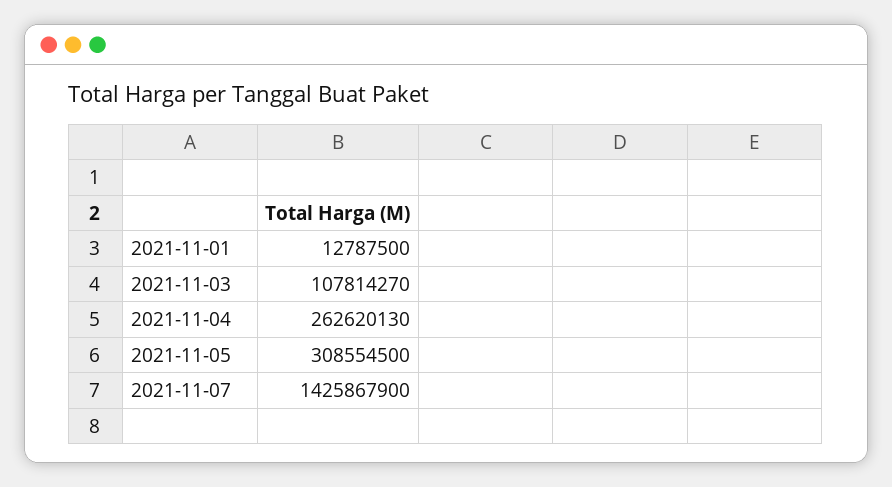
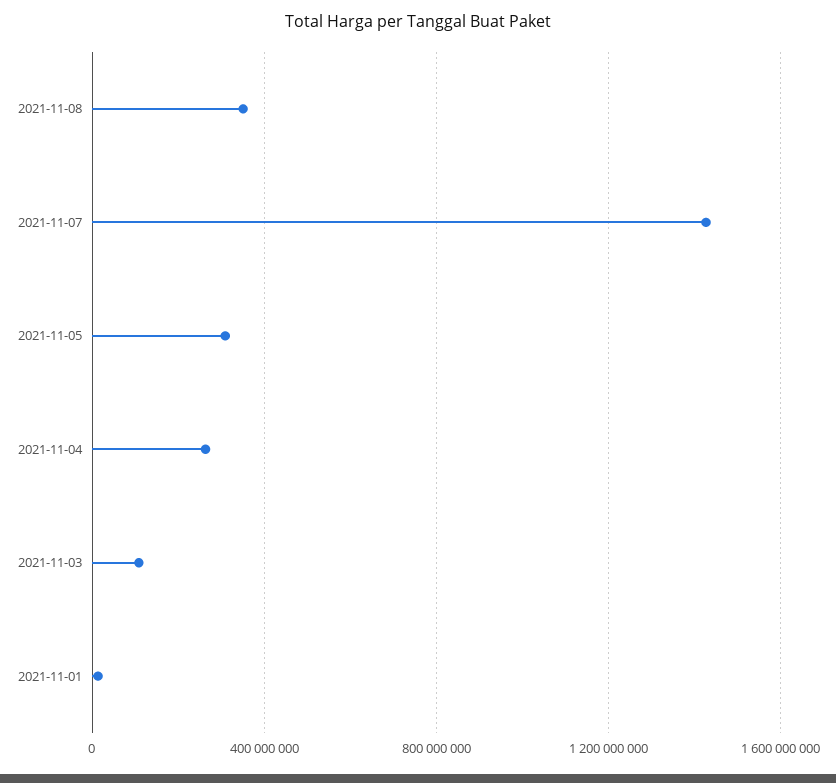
2021-11-08: none -> 350000000

